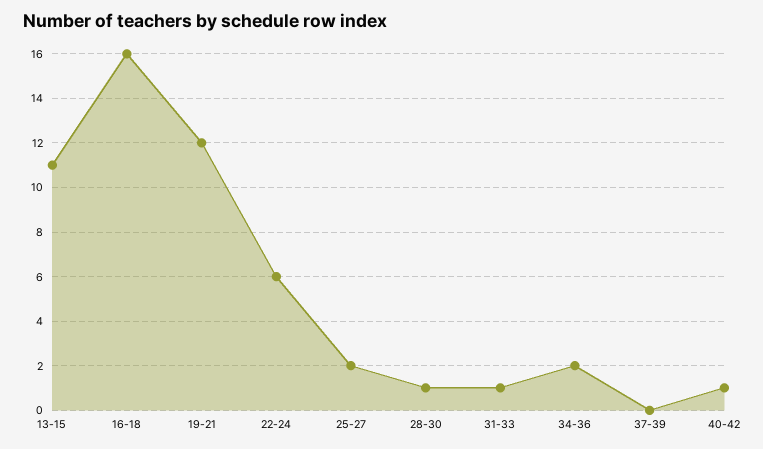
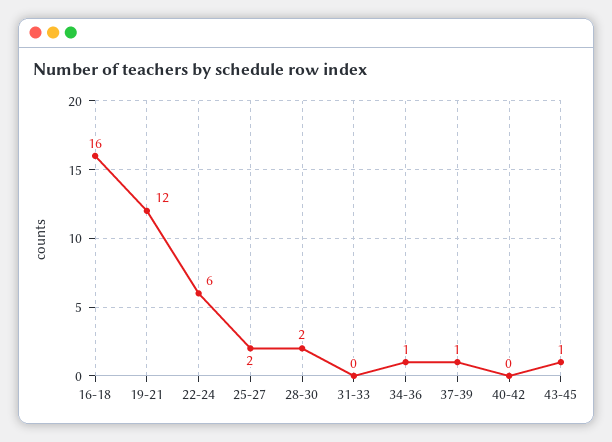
13-15: 11 -> none
28-30: 1 -> 2
31-33: 1 -> 0
34-36: 2 -> 1
37-39: 0 -> 1
40-42: 1 -> 0
43-45: none -> 1

